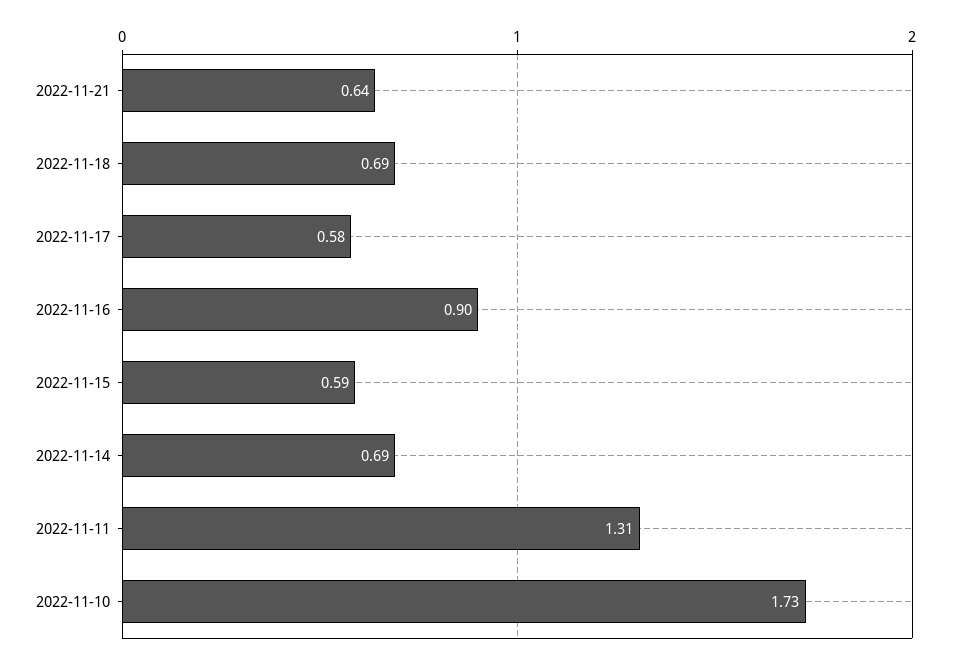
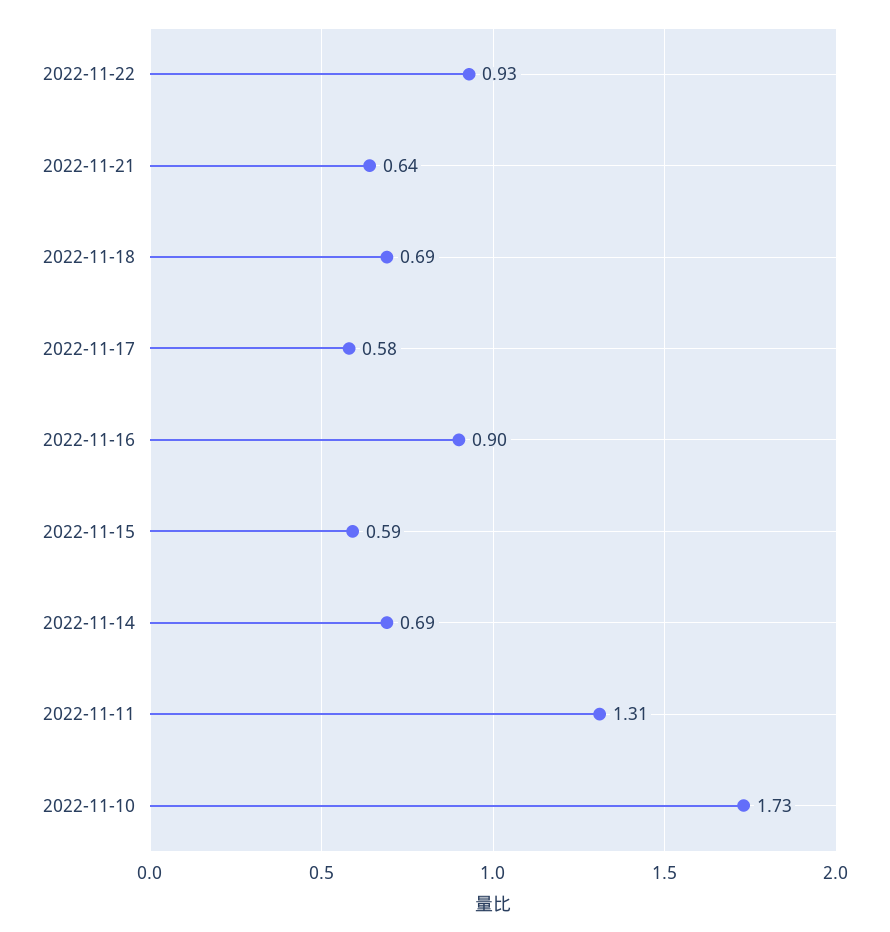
2022-11-22: none -> 0.93

